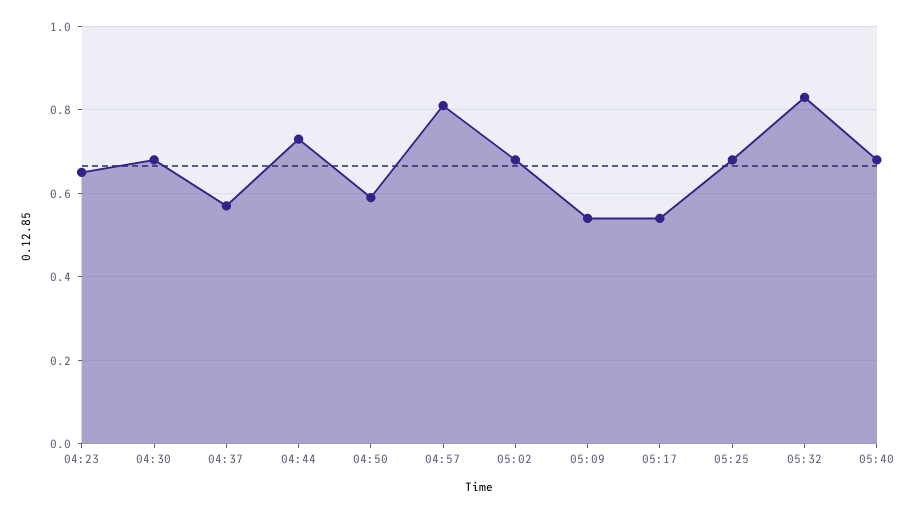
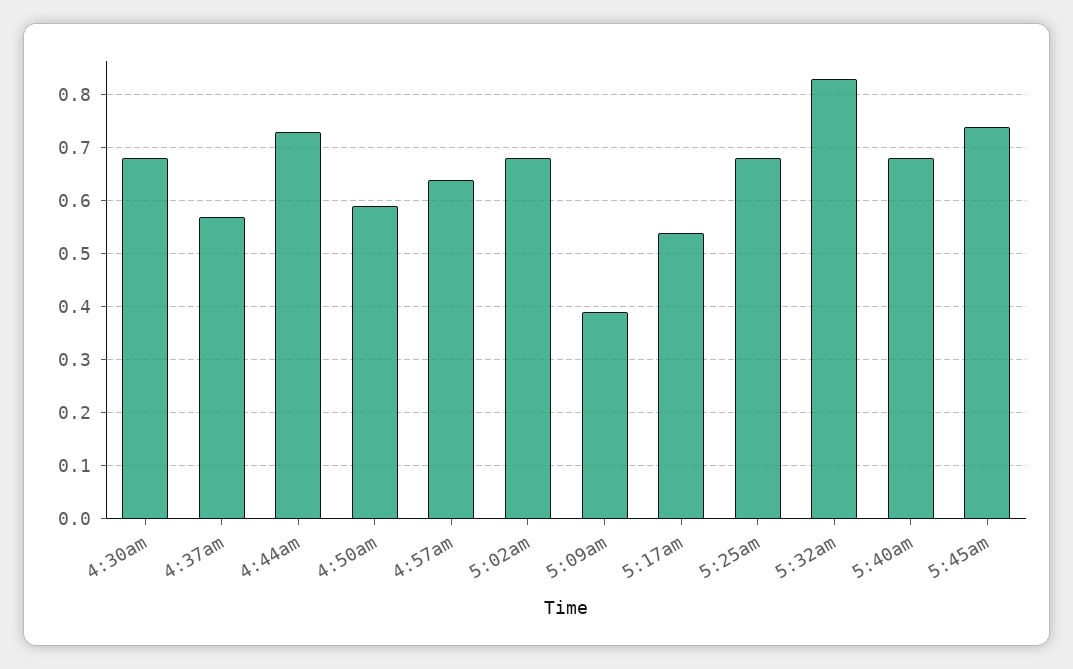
04:23: 0.65 -> none
04:57: 0.8 -> 0.65
05:09: 0.55 -> 0.4
5:45am: none -> 0.75

